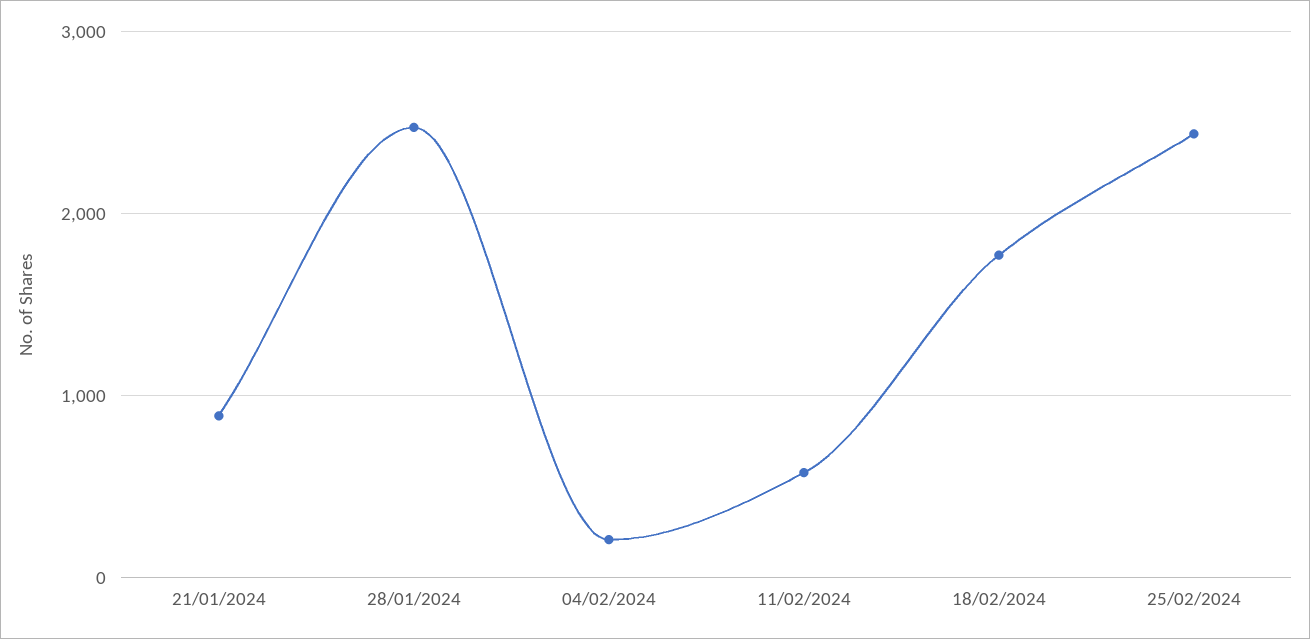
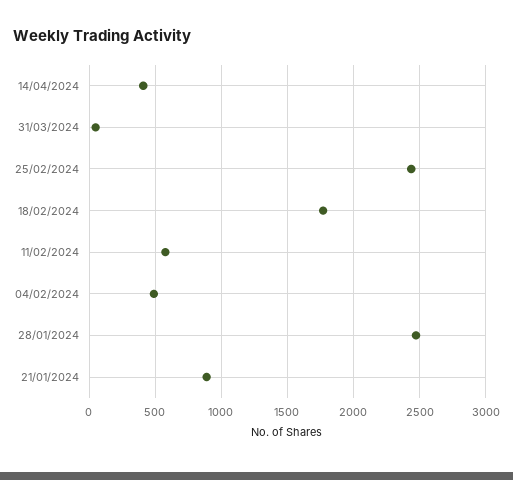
04/02/2024: 200 -> 500
14/04/2024: none -> 400
31/03/2024: none -> 50

